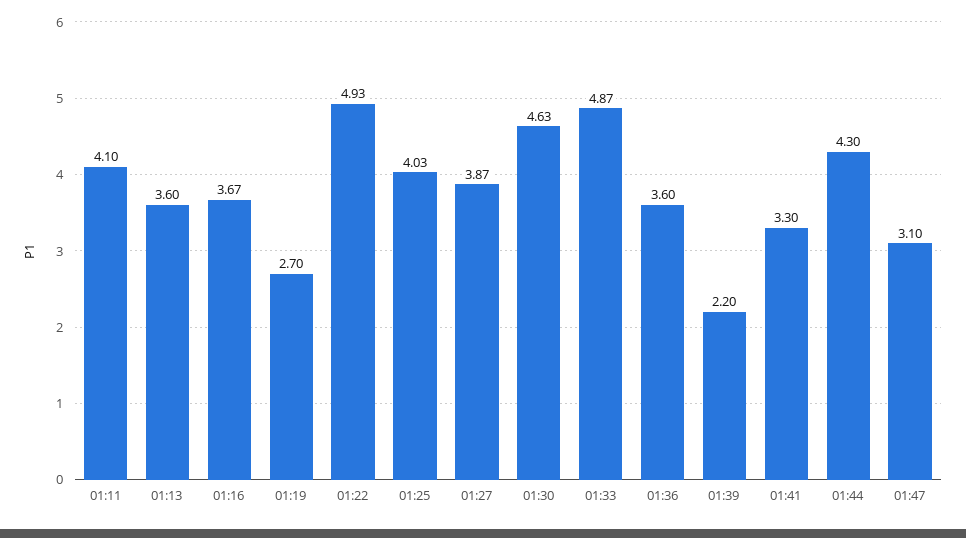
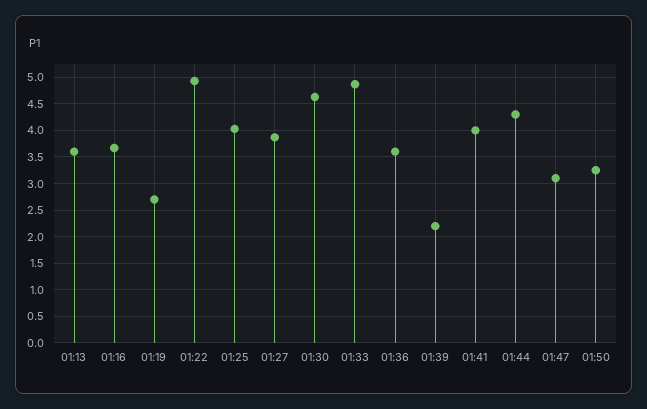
01:11: 4.1 -> none
01:41: 3.3 -> 4
01:50: none -> 3.25

